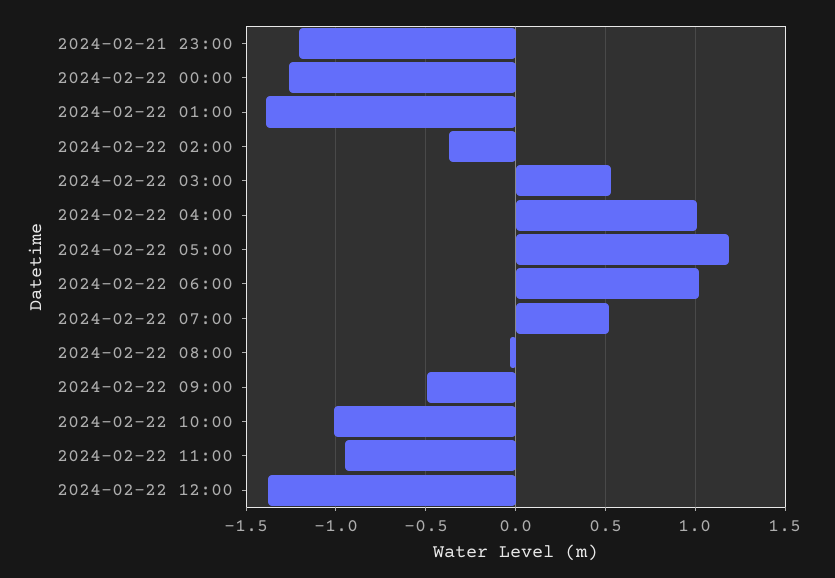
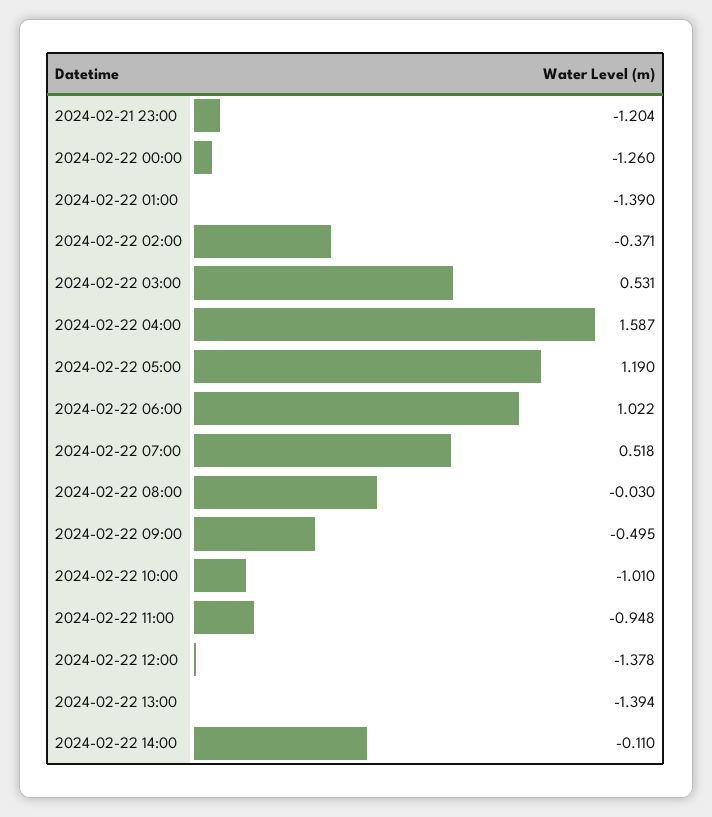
2024-02-22 04:00: 1 -> 1.587
2024-02-22 13:00: none -> -1.394
2024-02-22 14:00: none -> -0.11

